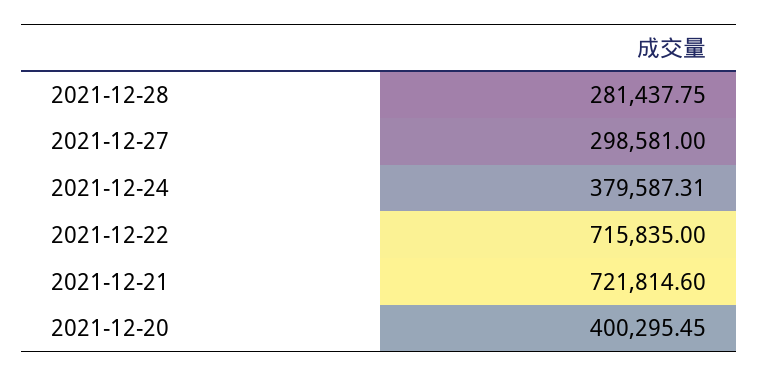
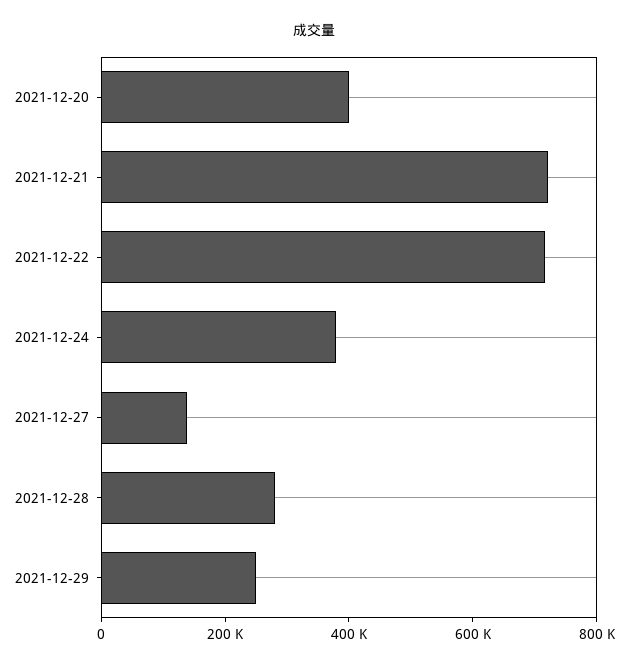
2021-12-27: 298581 -> 150000
2021-12-29: none -> 250000

